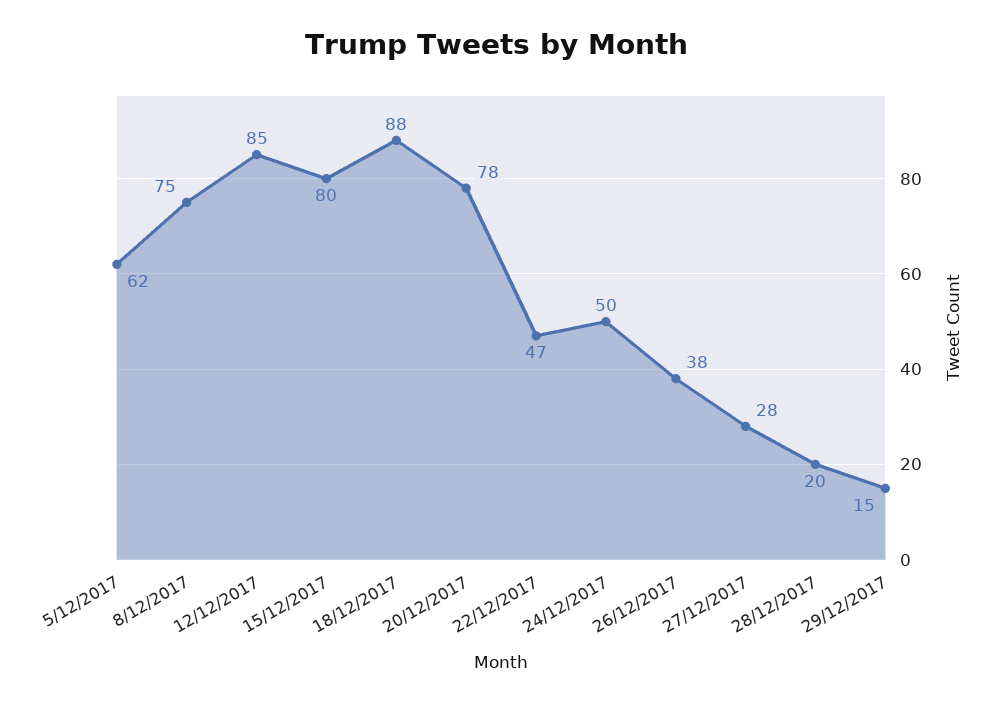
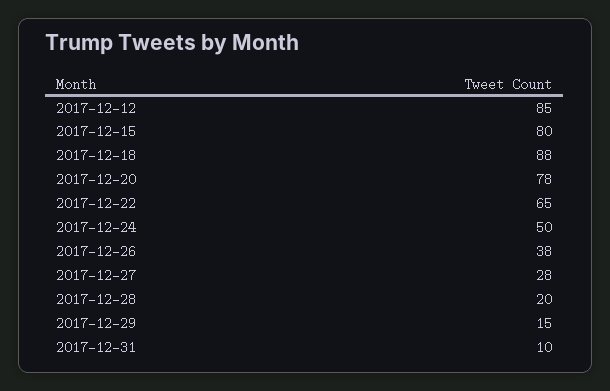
5/12/2017: 62 -> none
8/12/2017: 75 -> none
22/12/2017: 47 -> 65
2017-12-31: none -> 10

